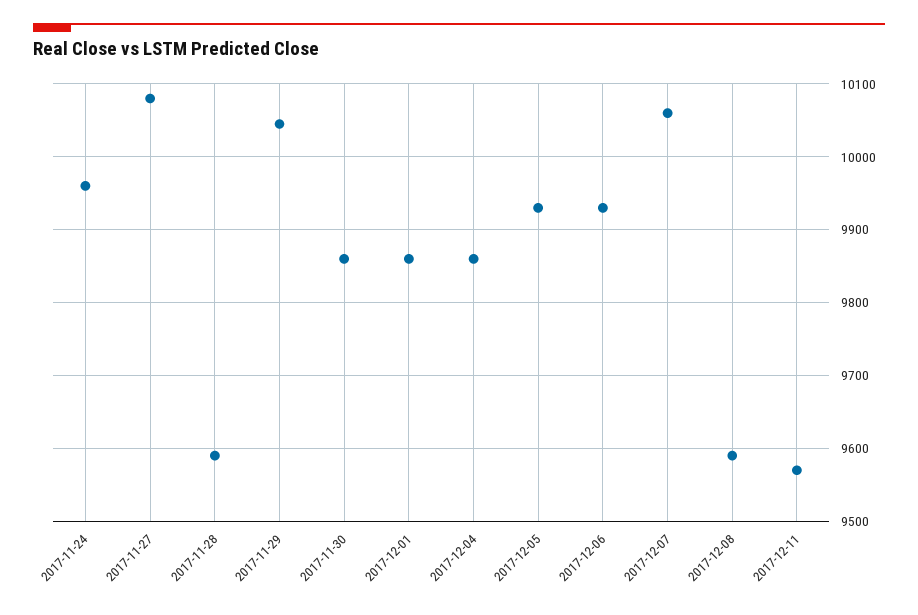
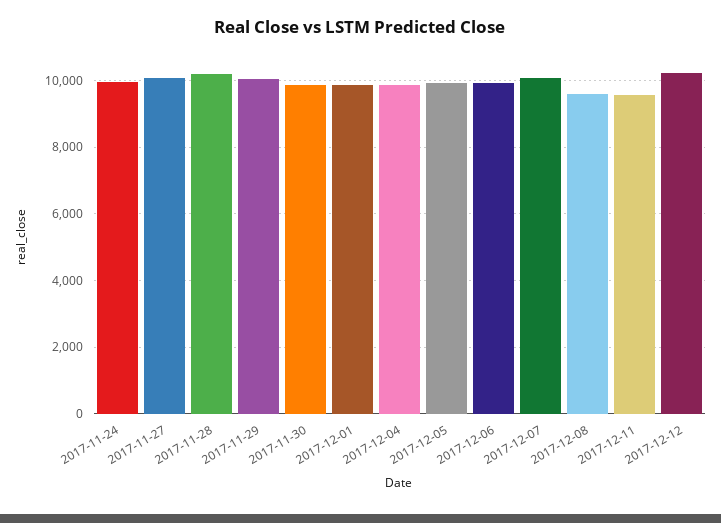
2017-11-28: 9590 -> 10200
2017-12-12: none -> 10200

